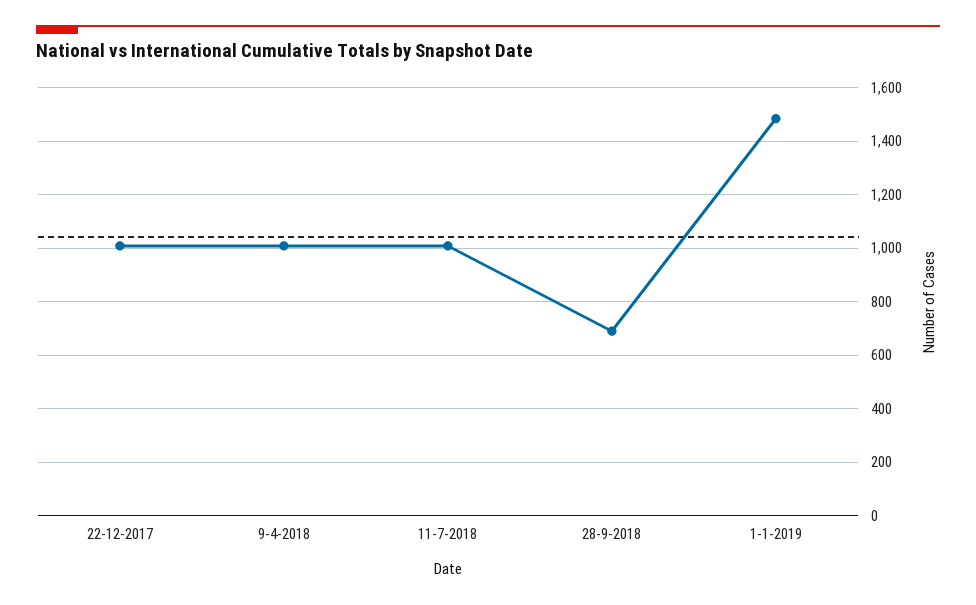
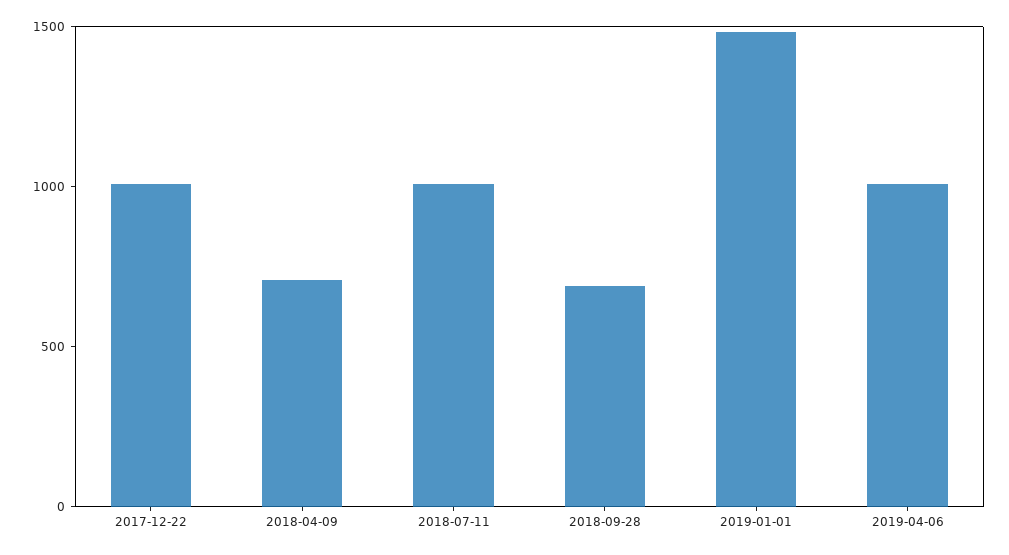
9-4-2018: 1000 -> 700
2019-04-06: none -> 1000

